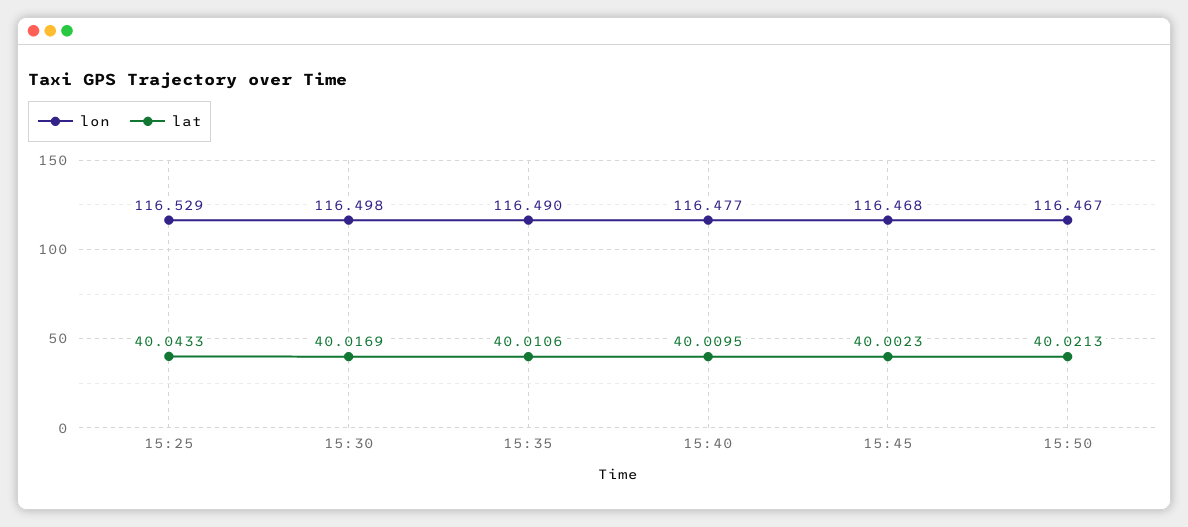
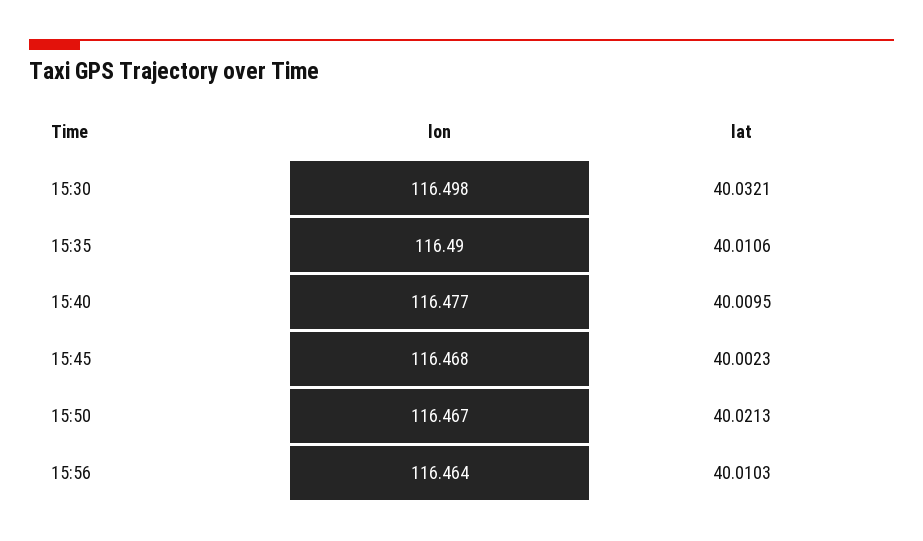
lon, 15:25: 116.529 -> none
lat, 15:25: 40.0433 -> none
lat, 15:30: 40.0169 -> 40.0321
lon, 15:56: none -> 116.464
lat, 15:56: none -> 40.0103

